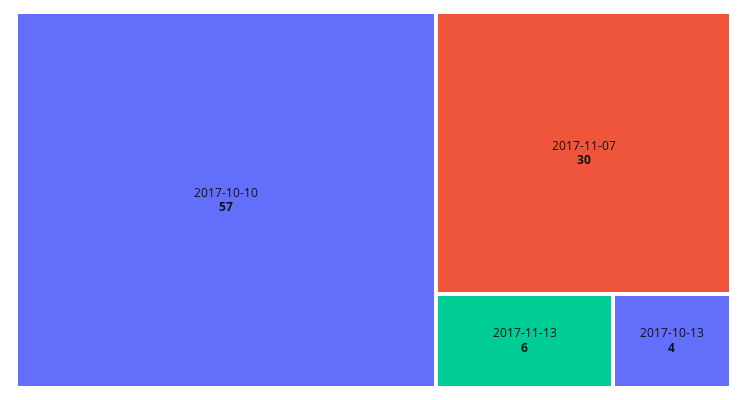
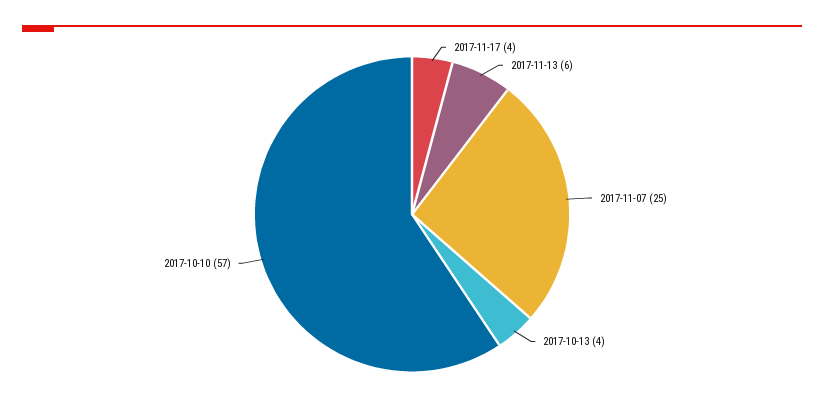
2017-11-07: 30 -> 25
2017-11-17: none -> 4

